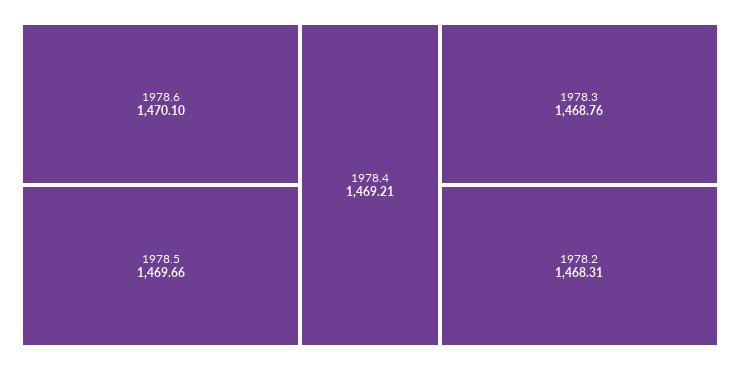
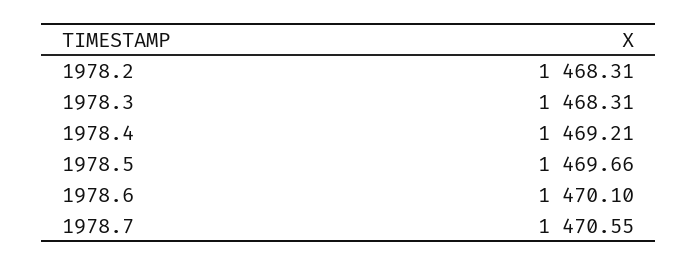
1978.3: 1468.76 -> 1468.31
1978.7: none -> 1470.55

